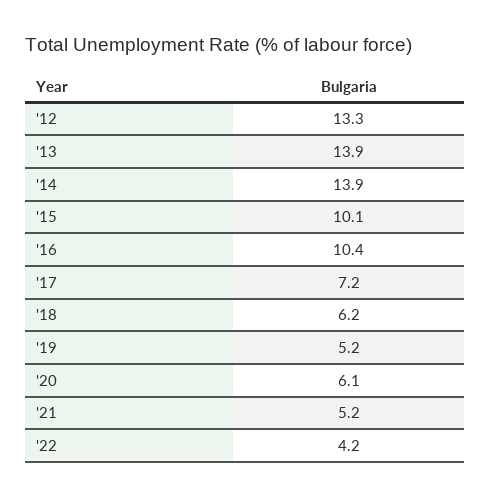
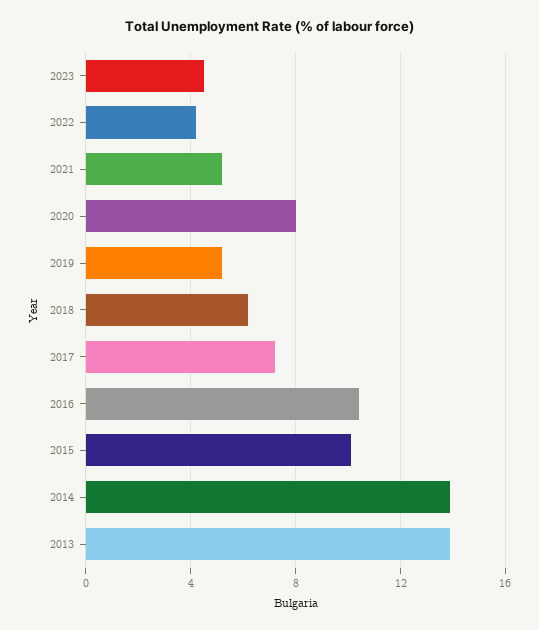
'12: 13.3 -> none
'20: 6.1 -> 8
2023: none -> 4.5

